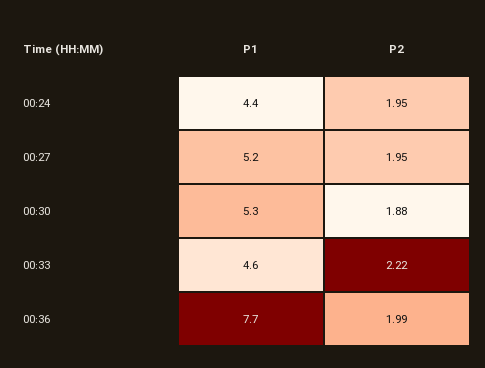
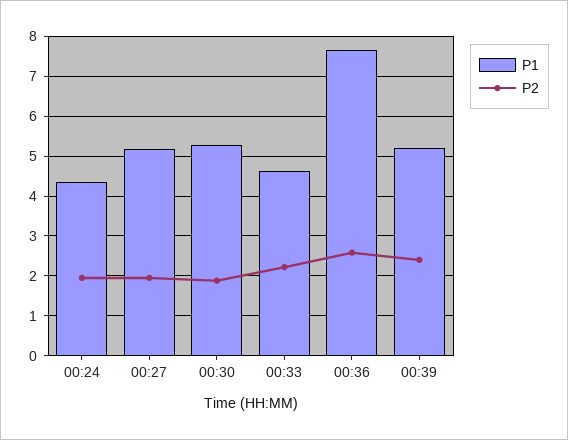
P2, 00:36: 1.99 -> 2.6
P1, 00:39: none -> 5.2
P2, 00:39: none -> 2.4

